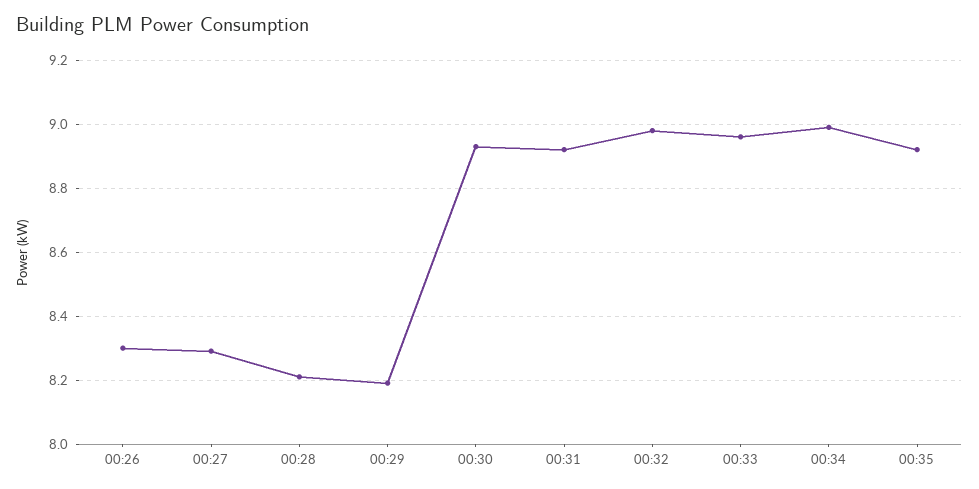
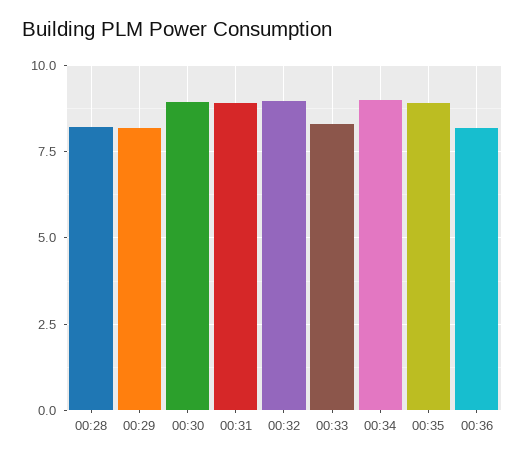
00:26: 8.3 -> none
00:27: 8.3 -> none
00:33: 8.95 -> 8.25
00:36: none -> 8.25

